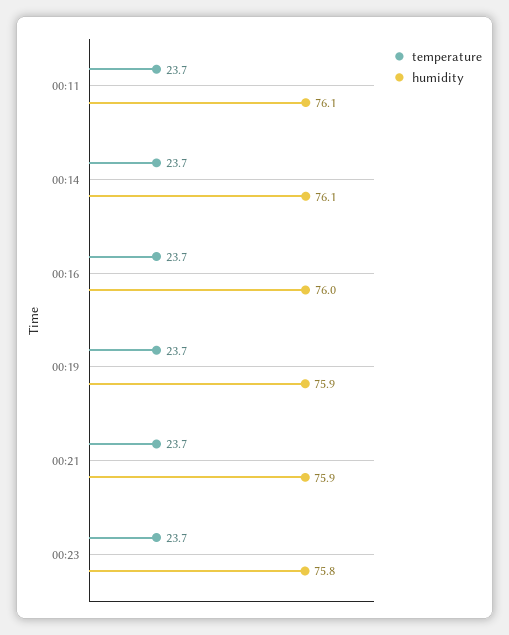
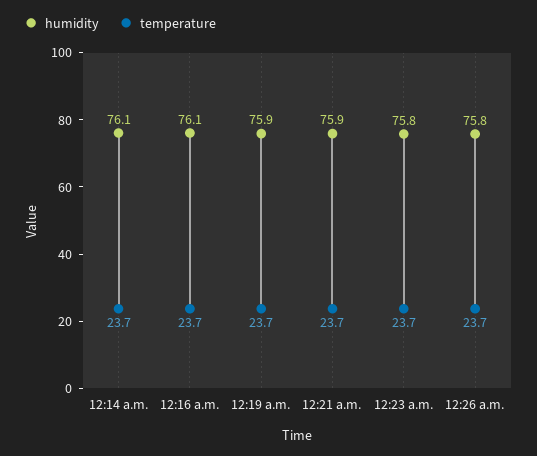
temperature, 00:11: 23.7 -> none
humidity, 00:11: 76.1 -> none
humidity, 00:16: 76 -> 76.1
humidity, 12:26 a.m.: none -> 75.8
temperature, 12:26 a.m.: none -> 23.7

